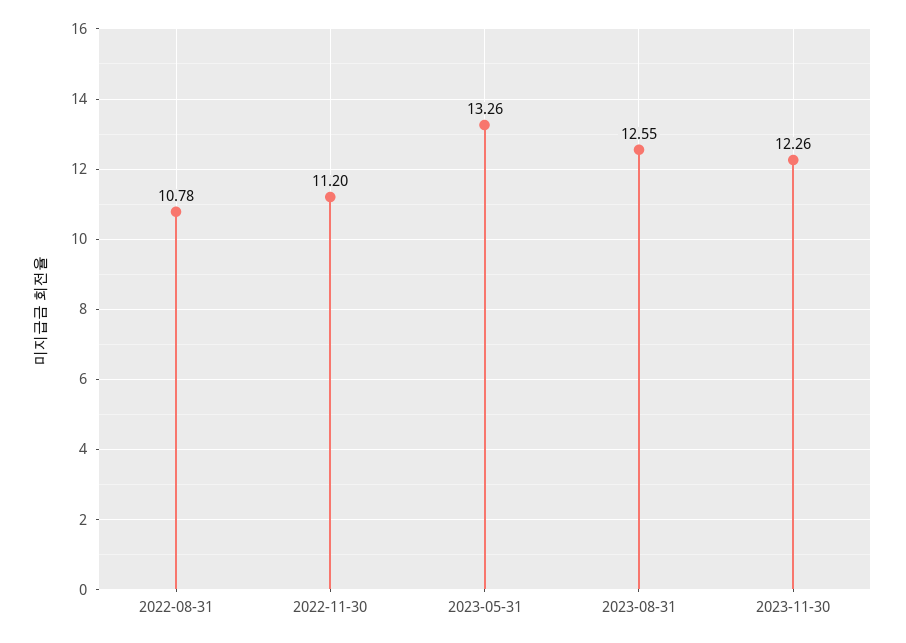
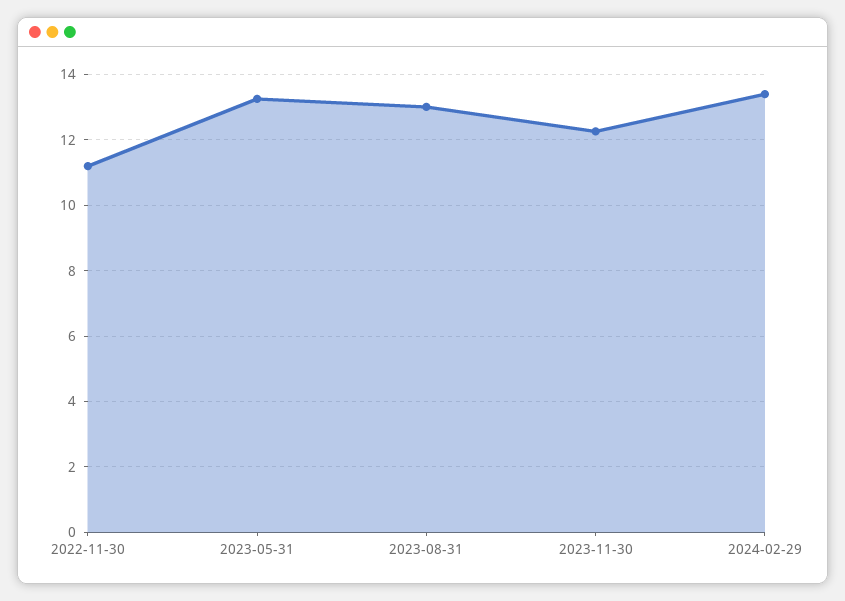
2022-08-31: 10.78 -> none
2023-08-31: 12.55 -> 13
2024-02-29: none -> 13.4

